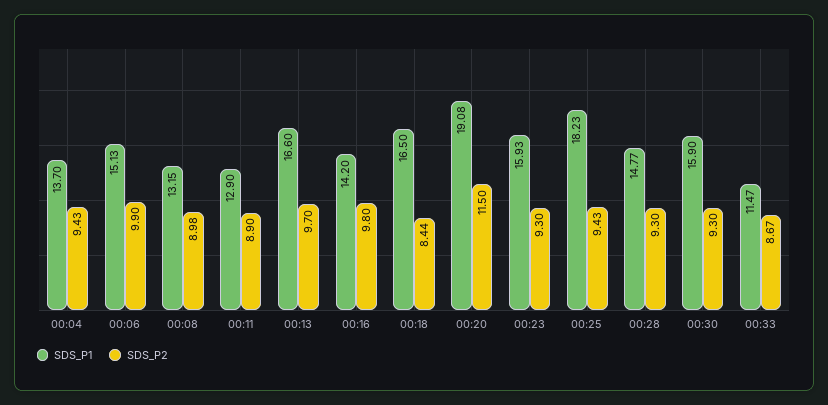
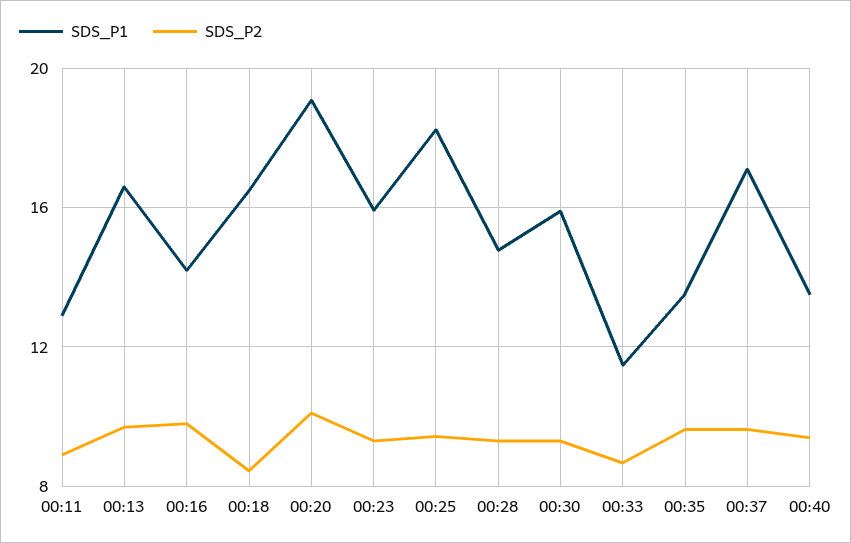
SDS_P1, 00:04: 13.7 -> none
SDS_P2, 00:04: 9.43 -> none
SDS_P1, 00:06: 15.13 -> none
SDS_P2, 00:06: 9.9 -> none
SDS_P1, 00:08: 13.15 -> none
SDS_P2, 00:08: 8.98 -> none
SDS_P2, 00:20: 11.5 -> 10
SDS_P1, 00:35: none -> 13.5
SDS_P2, 00:35: none -> 9.5
SDS_P1, 00:37: none -> 17
SDS_P2, 00:37: none -> 9.5
SDS_P1, 00:40: none -> 13.5
SDS_P2, 00:40: none -> 9.5

